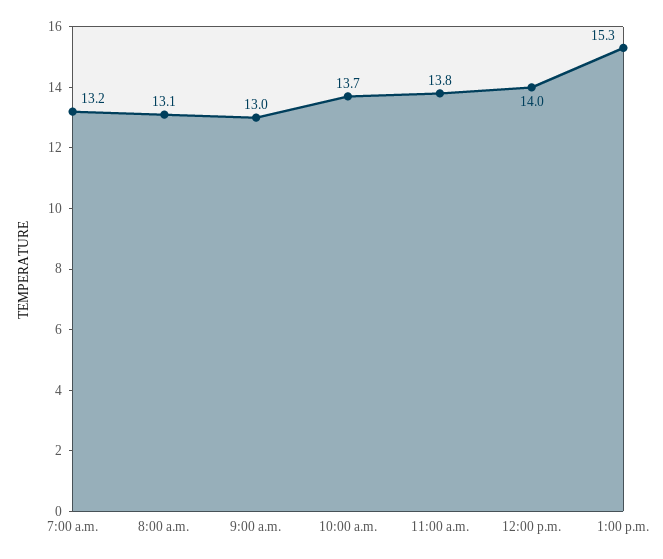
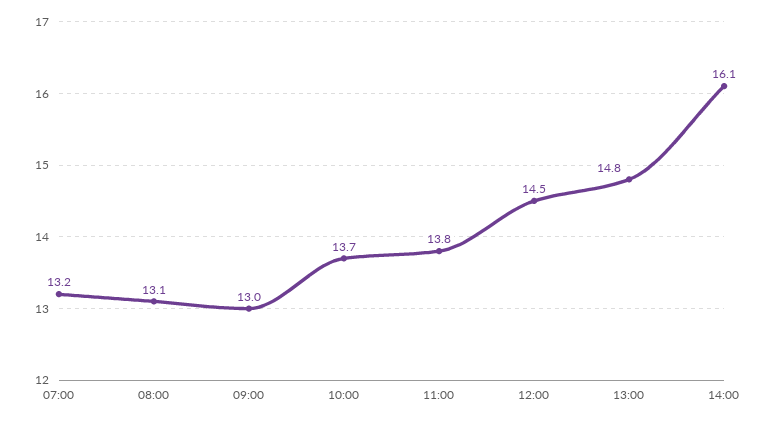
12:00 p.m.: 14 -> 14.5
1:00 p.m.: 15.3 -> 14.8
14:00: none -> 16.1

